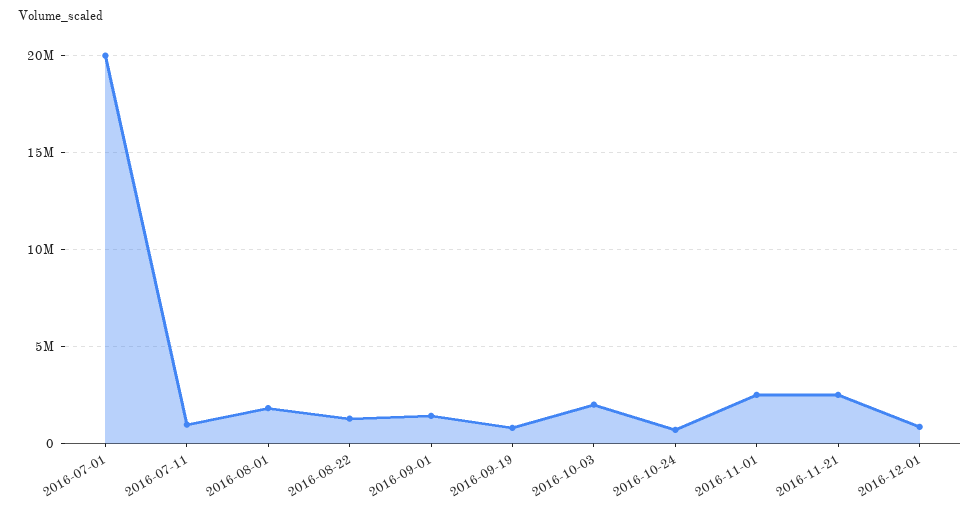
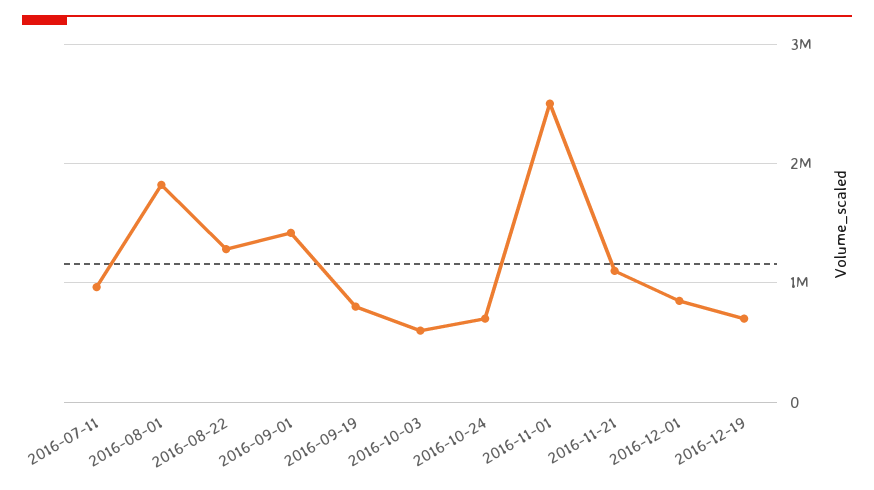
2016-07-01: 20000000 -> none
2016-10-03: 2000000 -> 600000
2016-11-21: 2500000 -> 1100000
2016-12-19: none -> 700000

